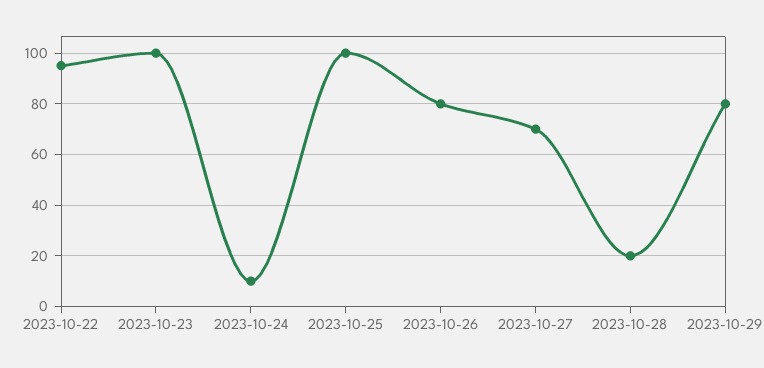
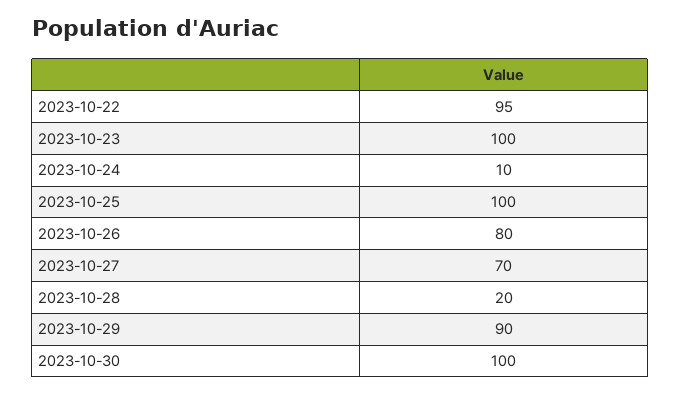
2023-10-29: 80 -> 90
2023-10-30: none -> 100

